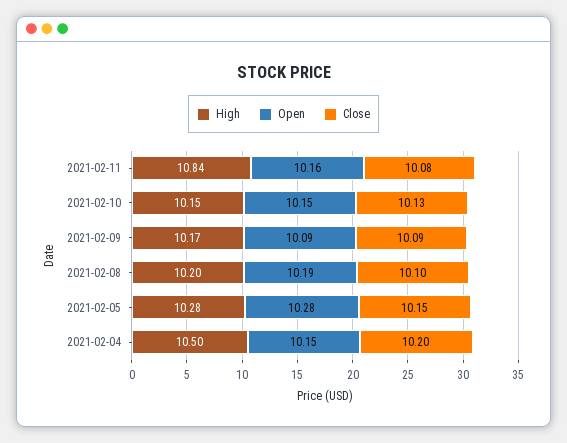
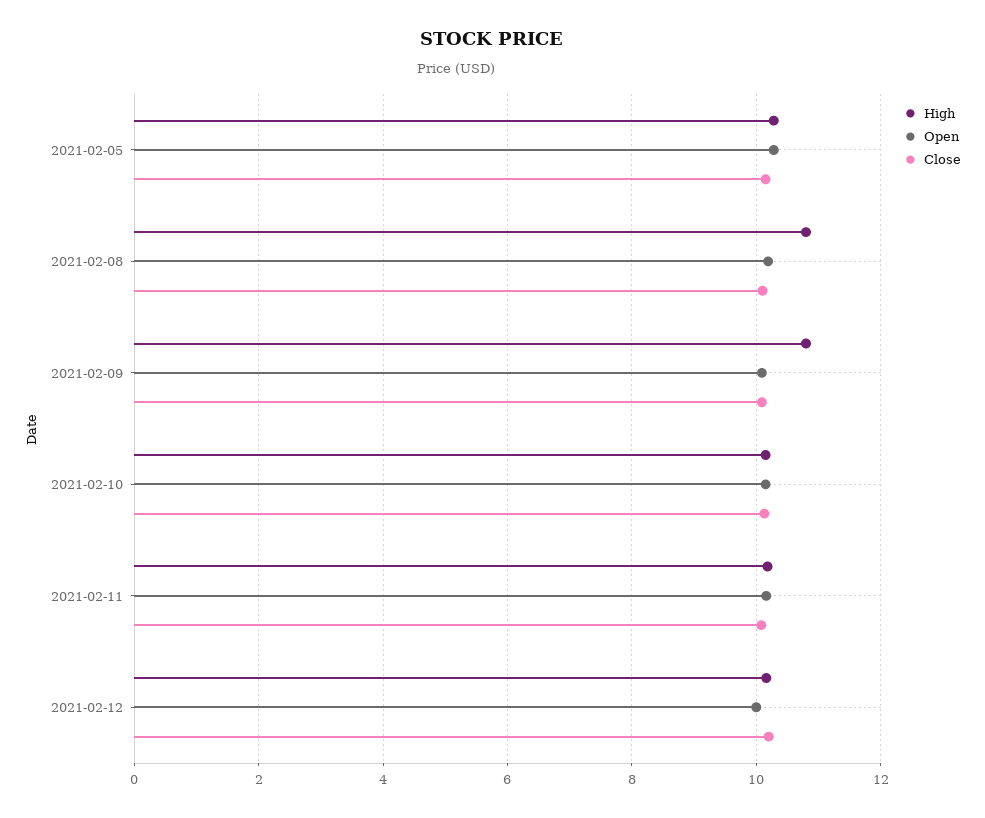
High, 2021-02-11: 10.84 -> 10.2
High, 2021-02-09: 10.17 -> 10.8
High, 2021-02-08: 10.2 -> 10.8
High, 2021-02-04: 10.5 -> none
Open, 2021-02-04: 10.15 -> none
Close, 2021-02-04: 10.2 -> none
High, 2021-02-12: none -> 10.2
Open, 2021-02-12: none -> 10
Close, 2021-02-12: none -> 10.2

